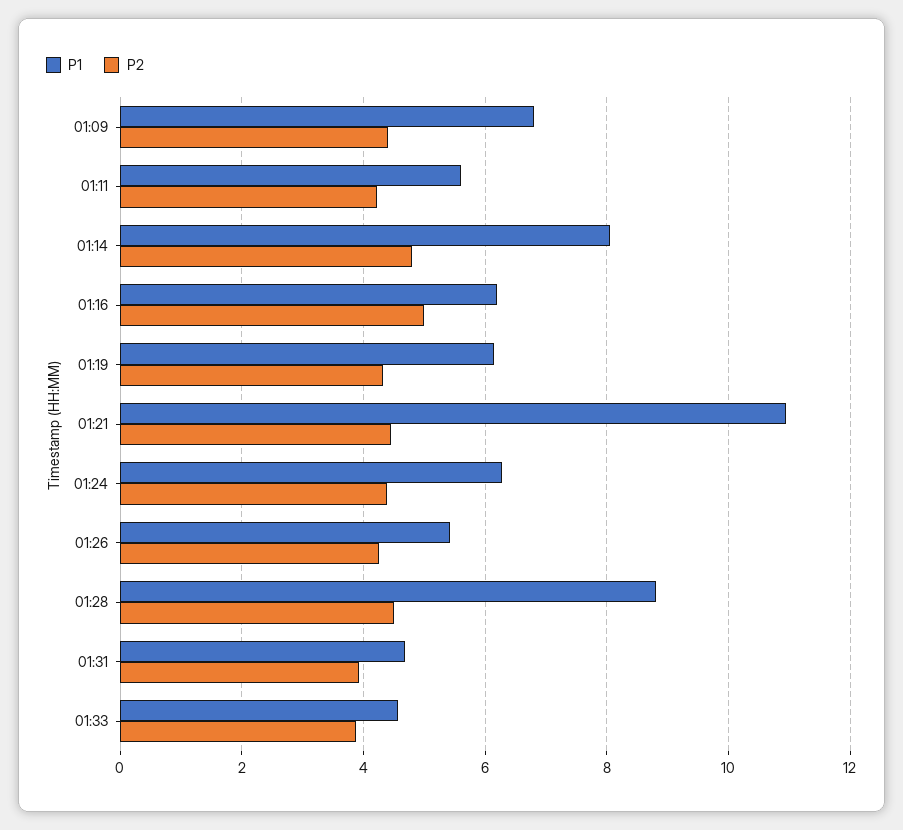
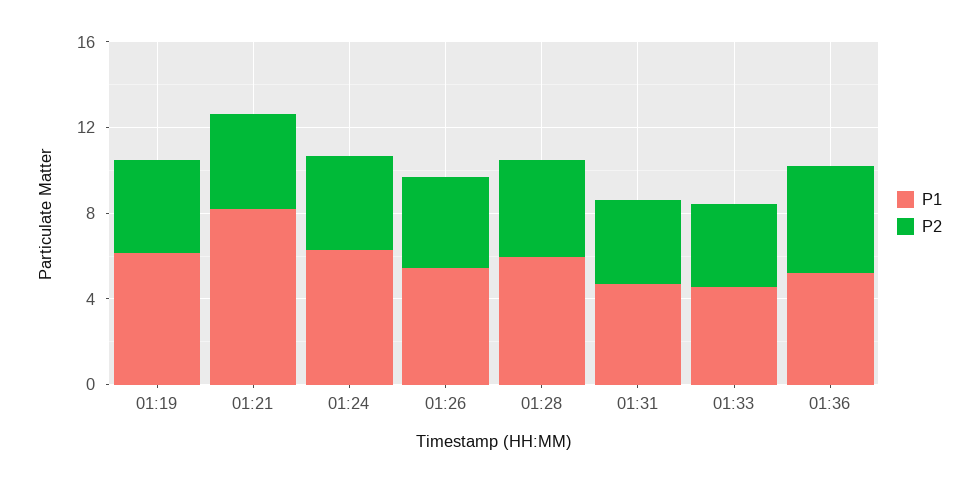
P1, 01:09: 6.8 -> none
P2, 01:09: 4.4 -> none
P1, 01:11: 5.6 -> none
P2, 01:11: 4.2 -> none
P1, 01:14: 8 -> none
P2, 01:14: 4.8 -> none
P1, 01:16: 6.2 -> none
P2, 01:16: 5 -> none
P1, 01:21: 11 -> 8
P1, 01:28: 8.8 -> 6
P1, 01:36: none -> 5
P2, 01:36: none -> 5

